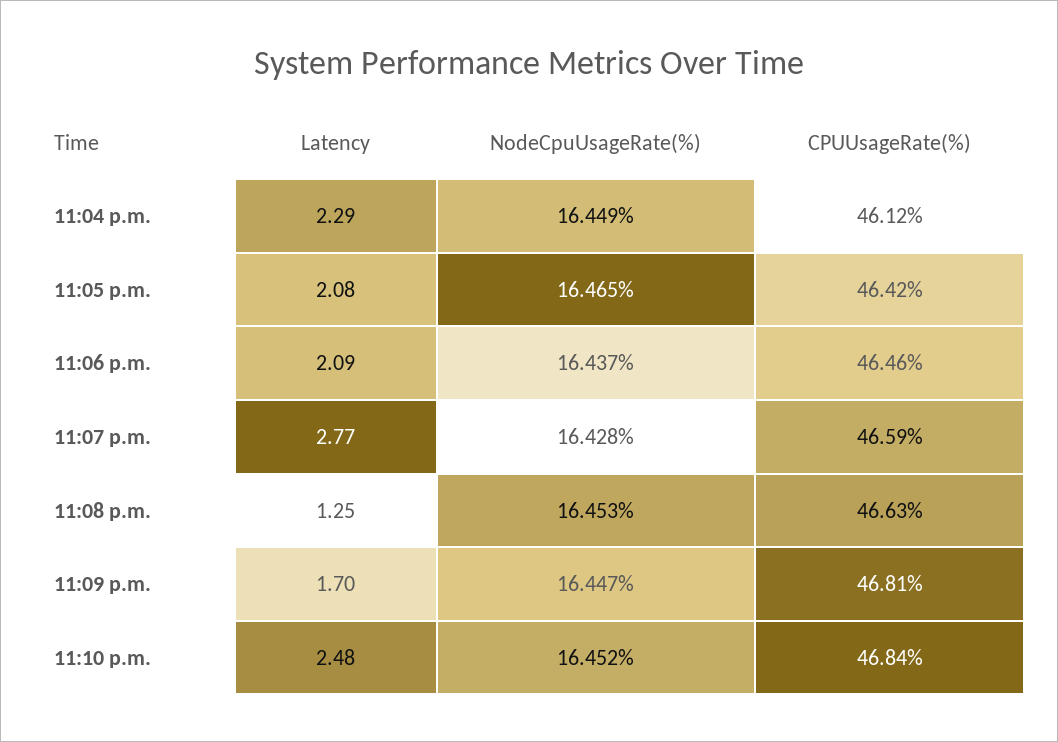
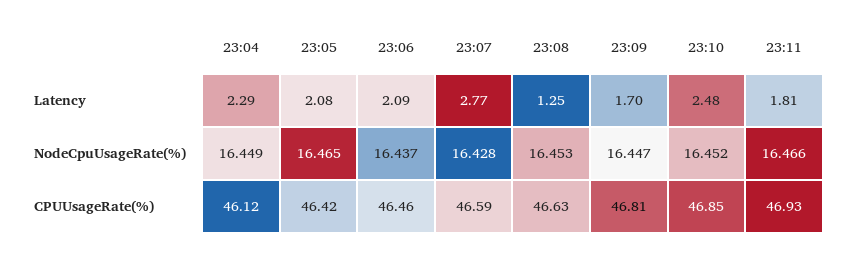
CPUUsageRate(%), 11:10 p.m.: 46.84 -> 46.85
Latency, 23:11: none -> 1.81
NodeCpuUsageRate(%), 23:11: none -> 16.466
CPUUsageRate(%), 23:11: none -> 46.93

